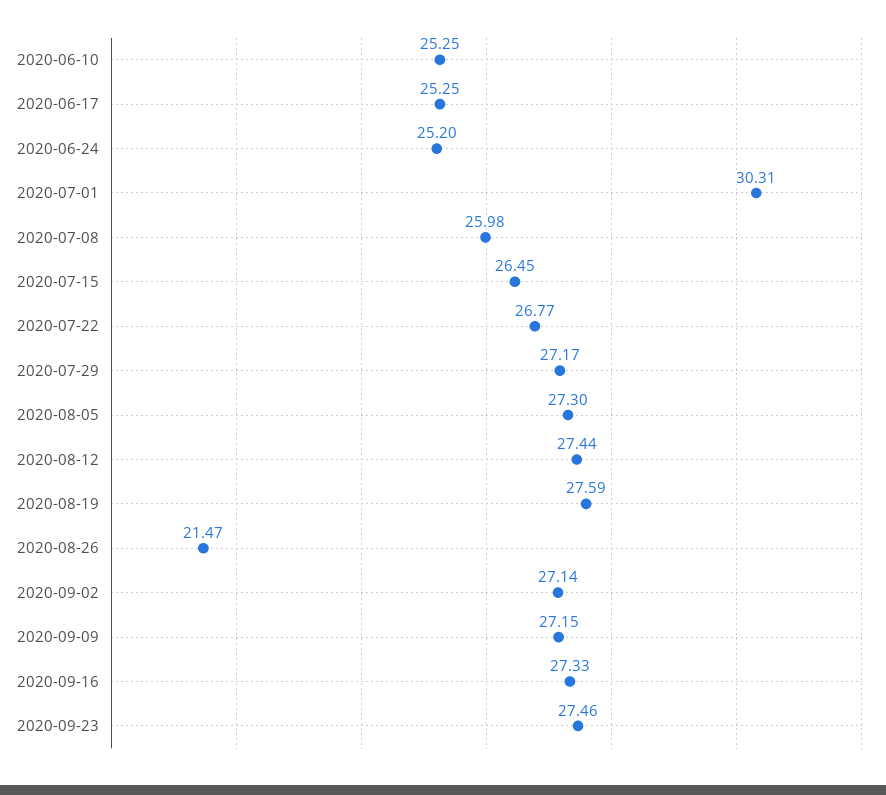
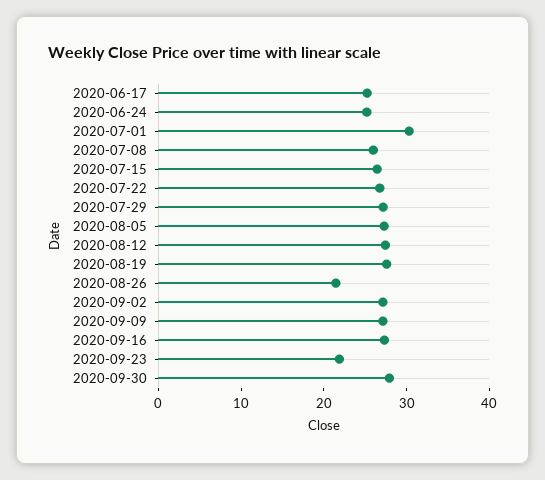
2020-06-10: 25.25 -> none
2020-09-23: 27.46 -> 22
2020-09-30: none -> 28

